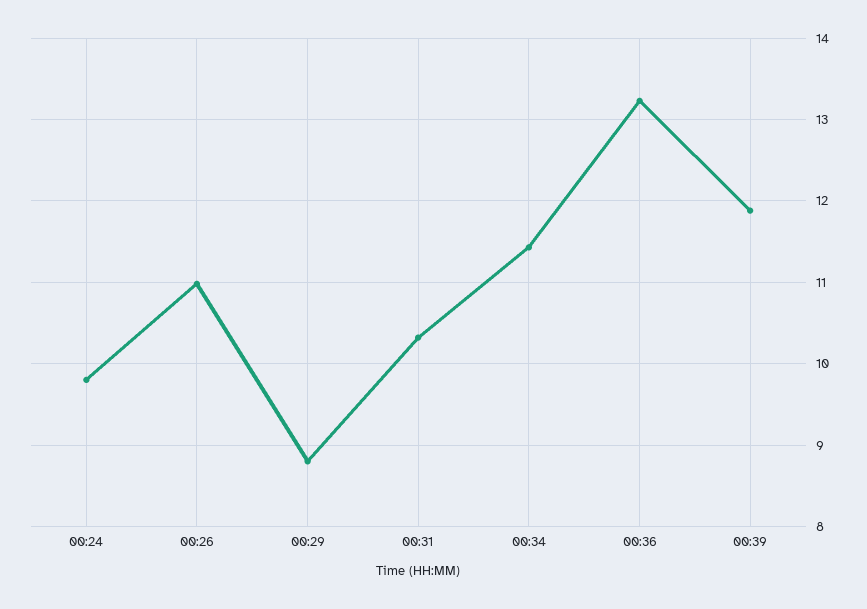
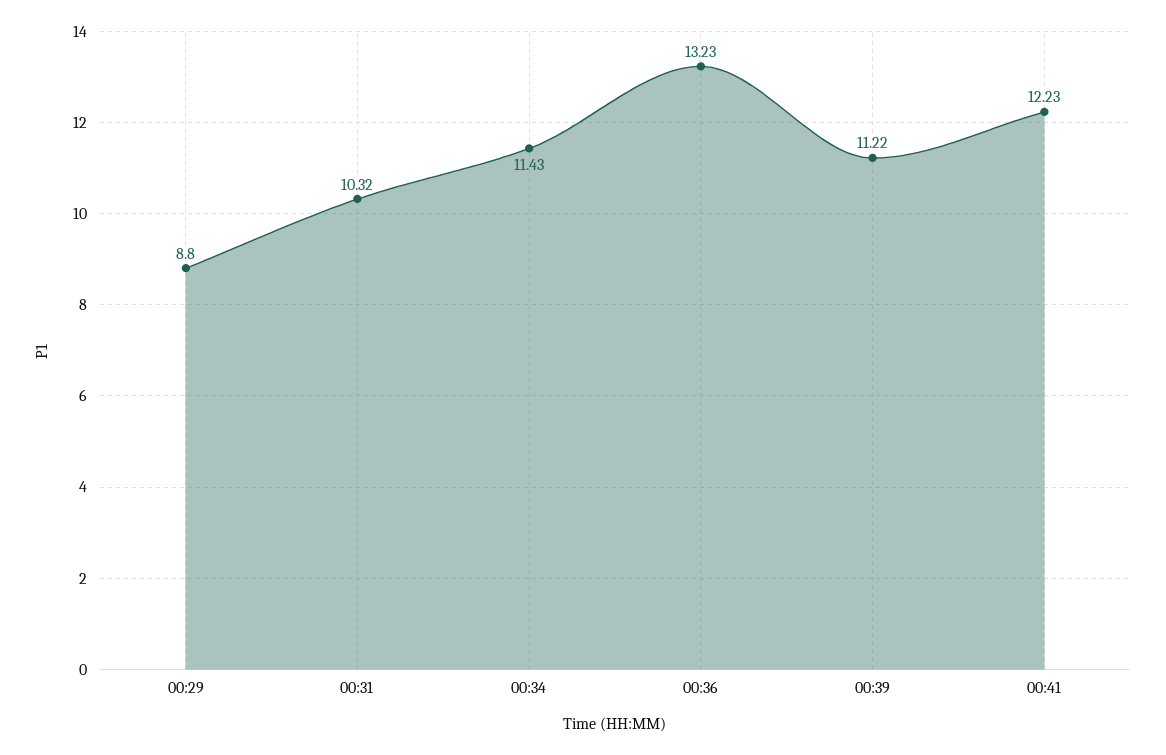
00:24: 9.8 -> none
00:26: 11 -> none
00:39: 11.9 -> 11.22
00:41: none -> 12.23

